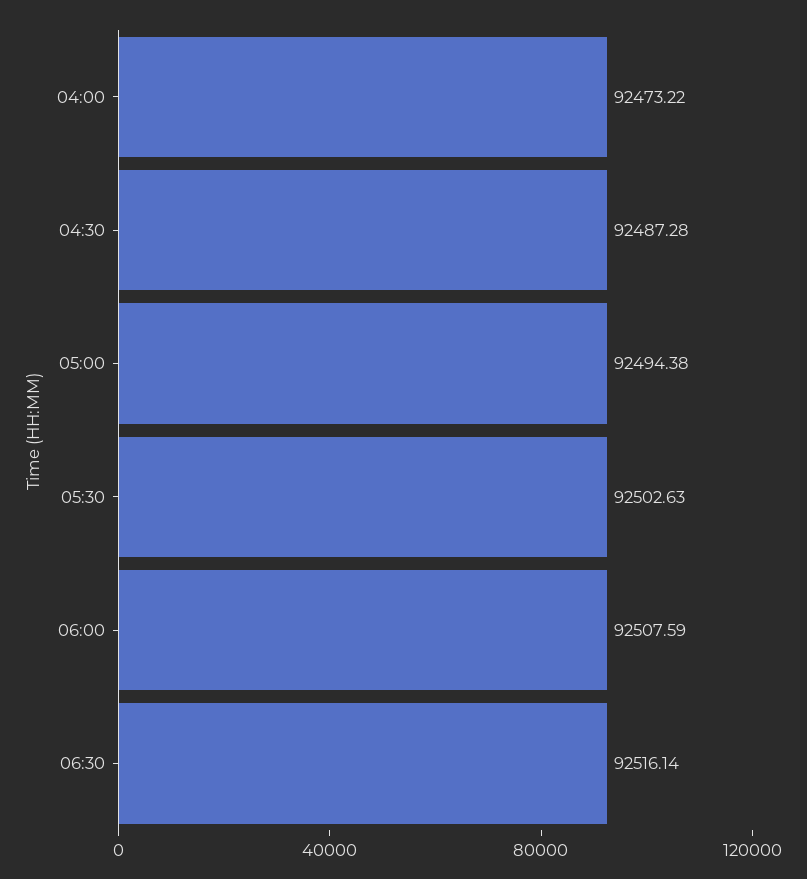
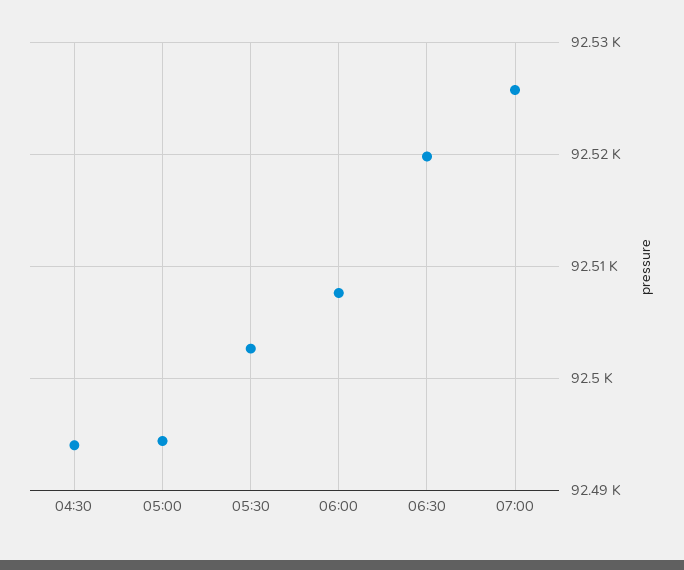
04:00: 92473.22 -> none
04:30: 92487.28 -> 92494
06:30: 92516.14 -> 92520
07:00: none -> 92526

